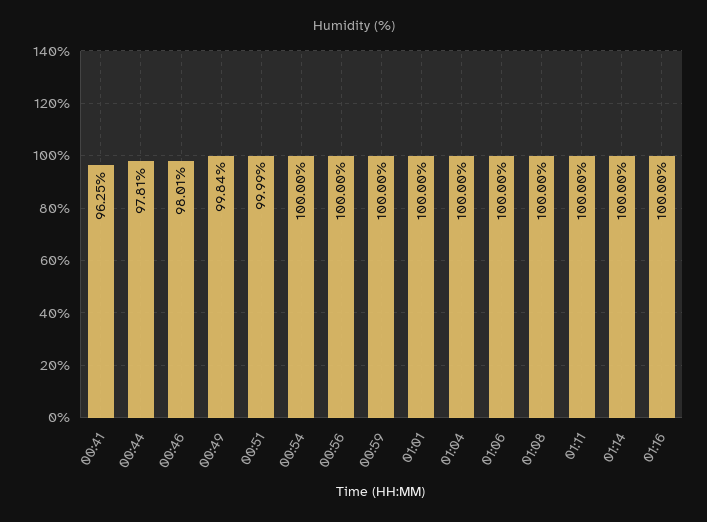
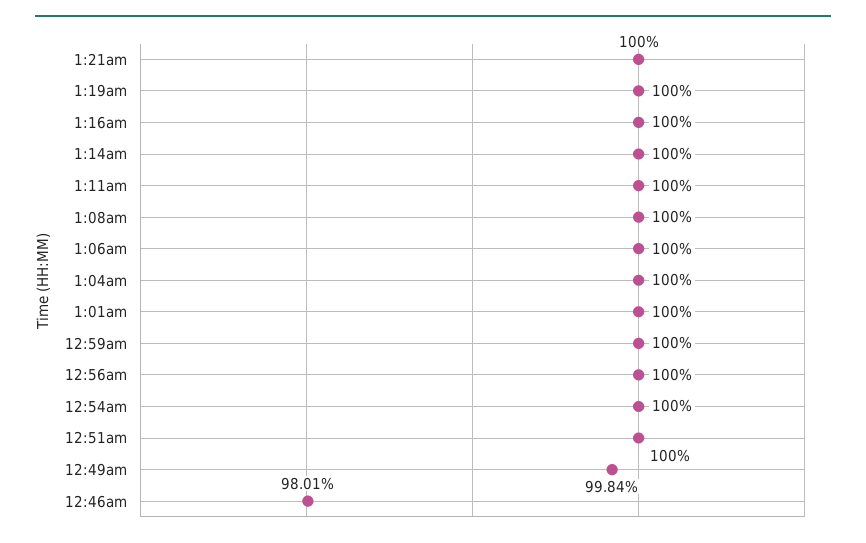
00:41: 96.25 -> none
00:44: 97.81 -> none
00:51: 99.99 -> 100
1:21am: none -> 100
1:19am: none -> 100

